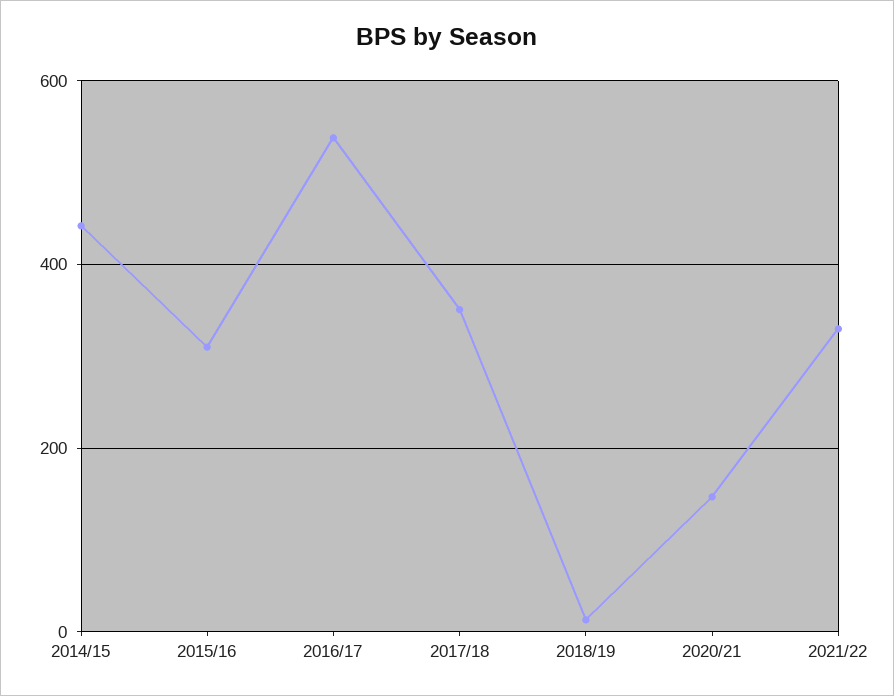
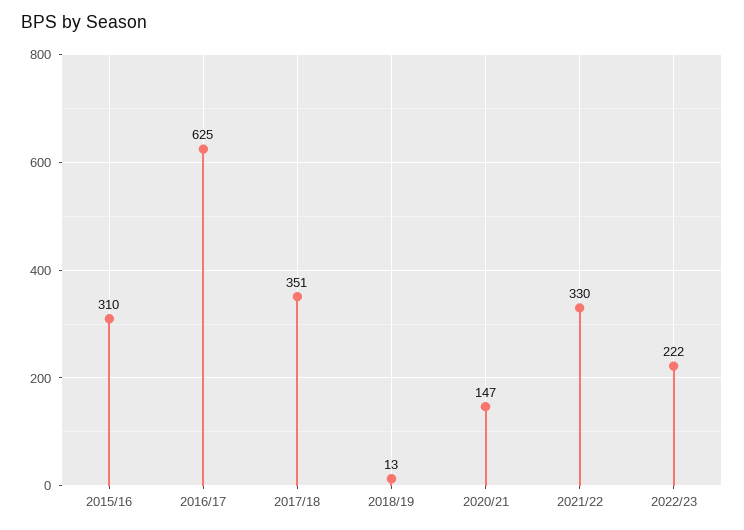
2014/15: 440 -> none
2016/17: 540 -> 625
2022/23: none -> 222

